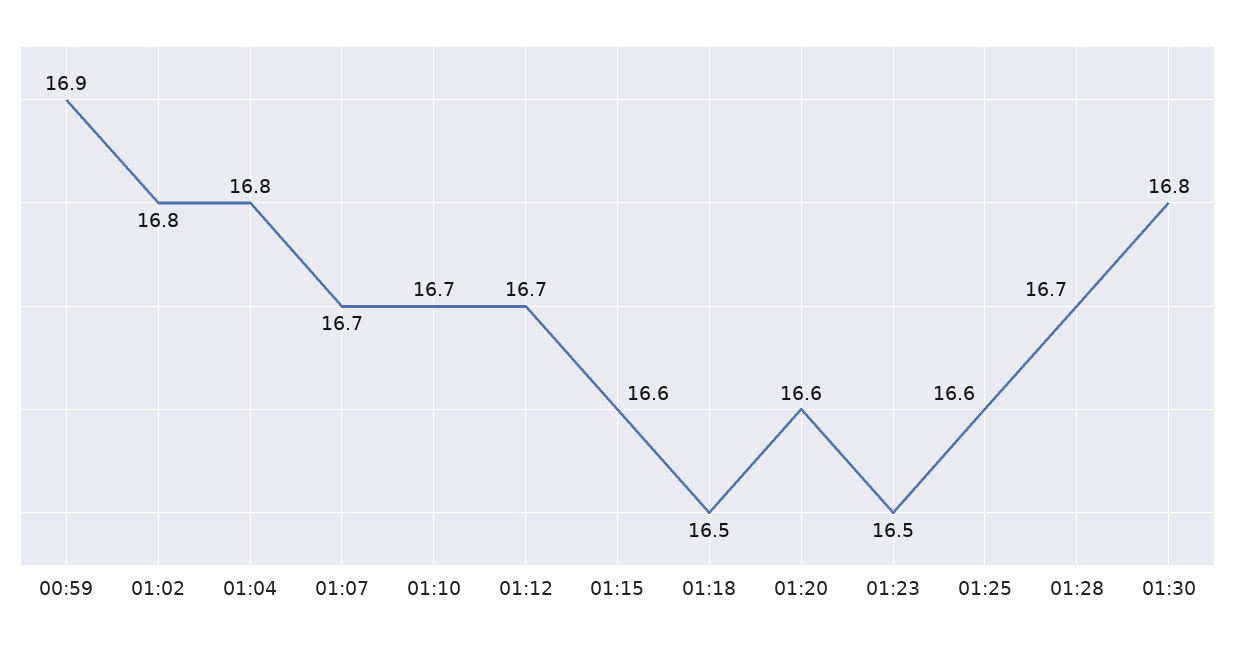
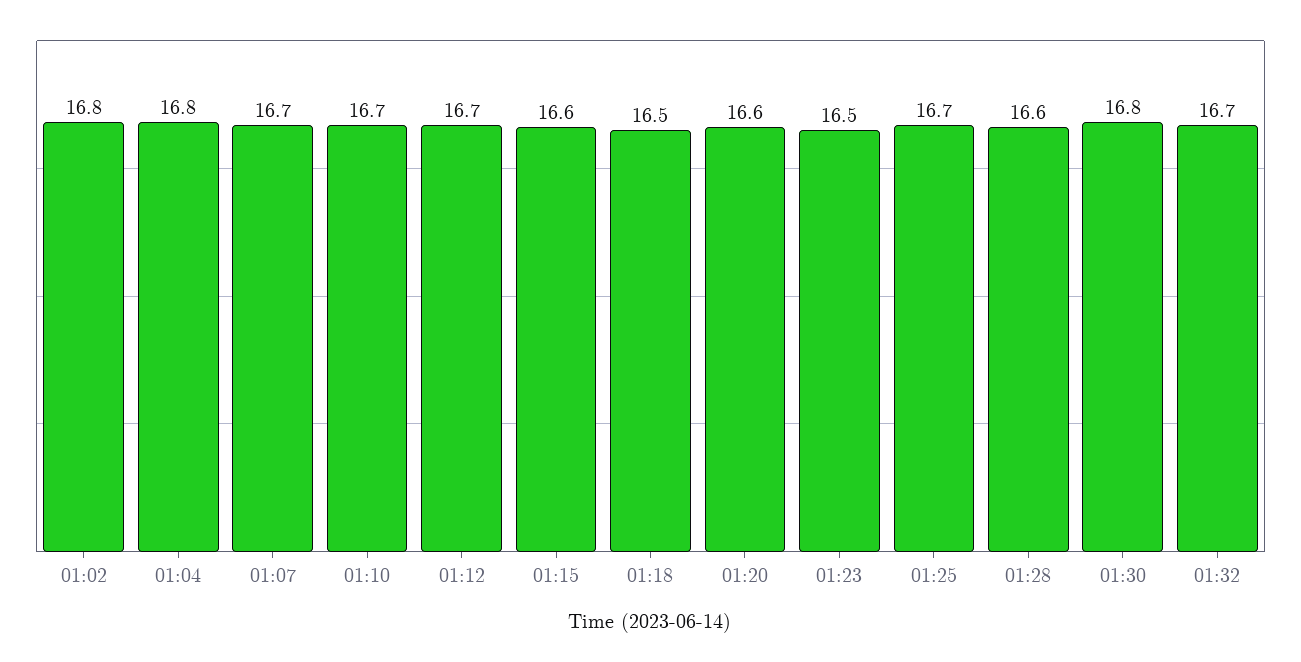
00:59: 16.9 -> none
01:25: 16.6 -> 16.7
01:28: 16.7 -> 16.6
01:32: none -> 16.7

